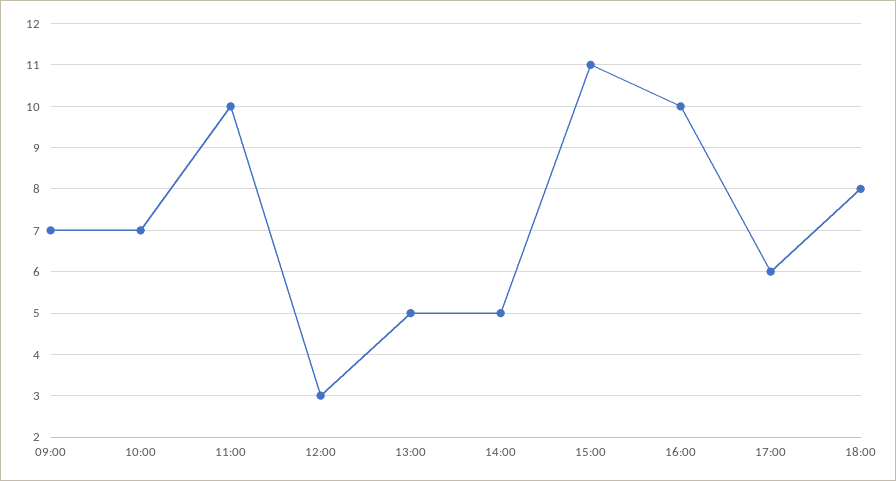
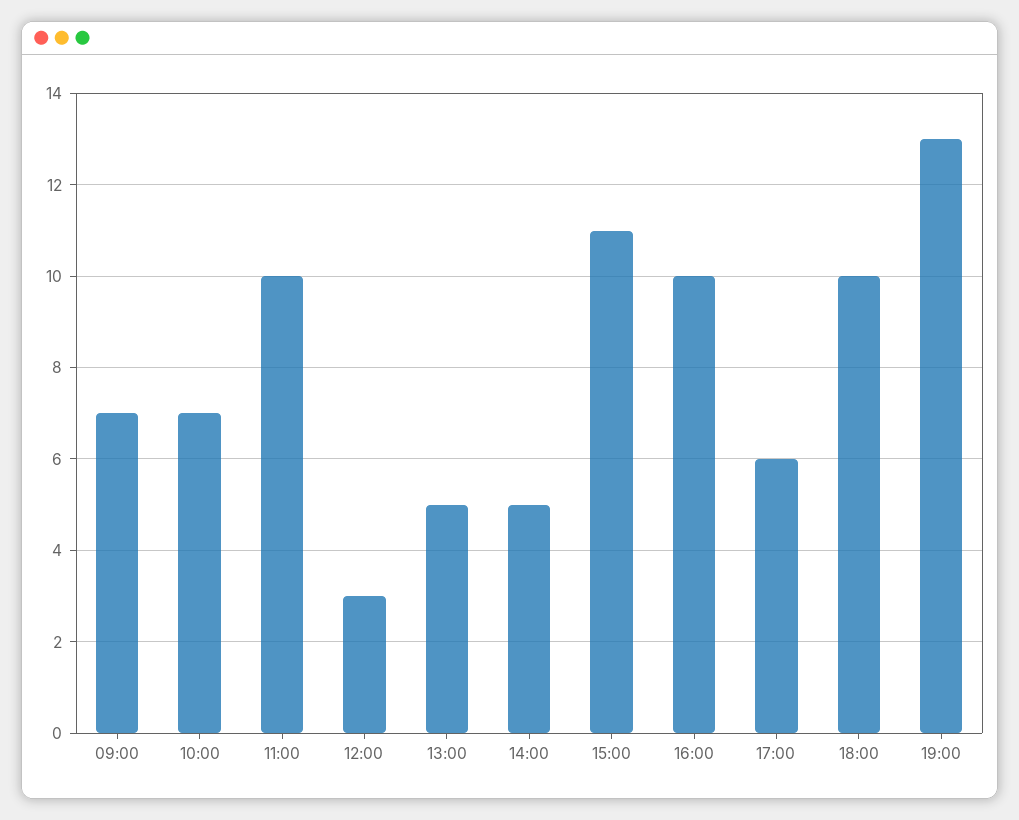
18:00: 8 -> 10
19:00: none -> 13

